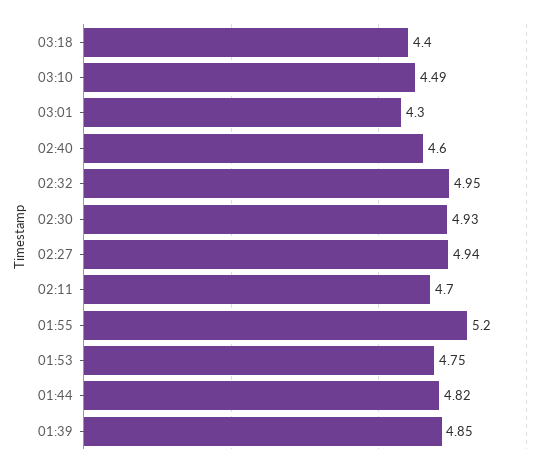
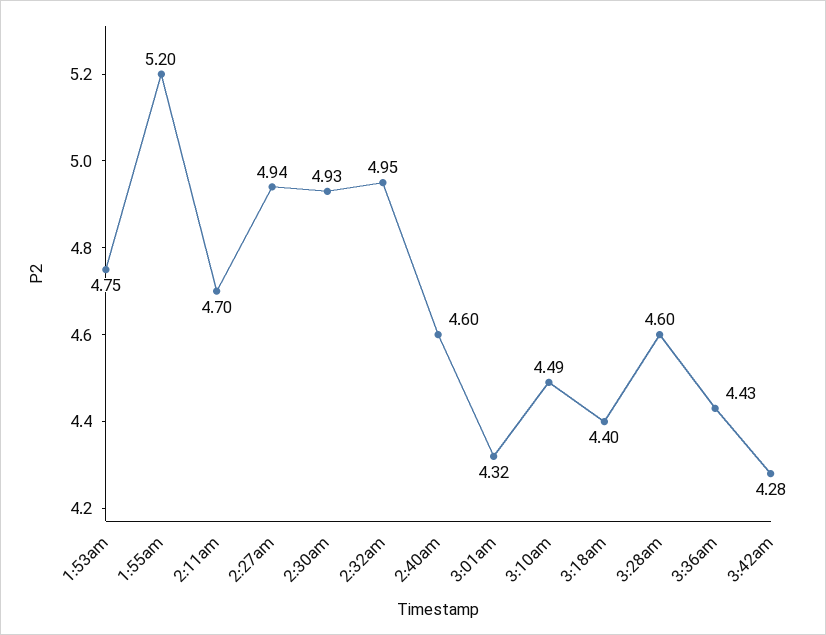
03:01: 4.3 -> 4.32
01:44: 4.82 -> none
01:39: 4.85 -> none
3:28am: none -> 4.6
3:36am: none -> 4.43
3:42am: none -> 4.28

